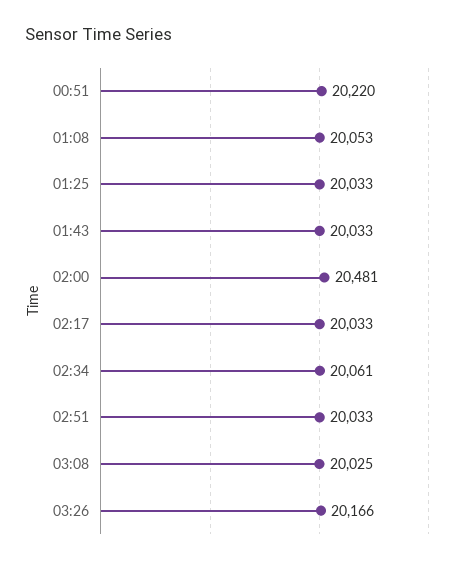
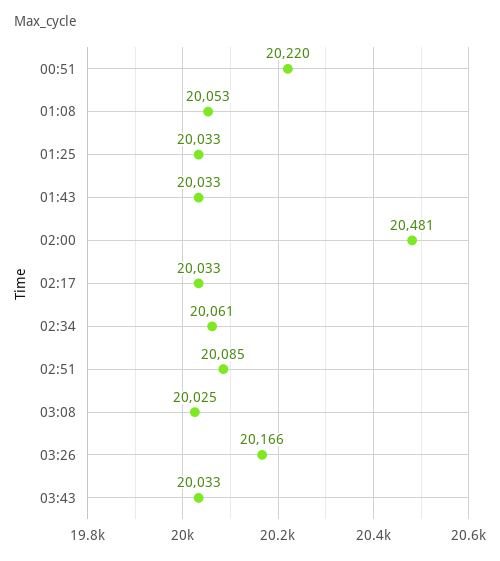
02:51: 20033 -> 20085
03:43: none -> 20033

